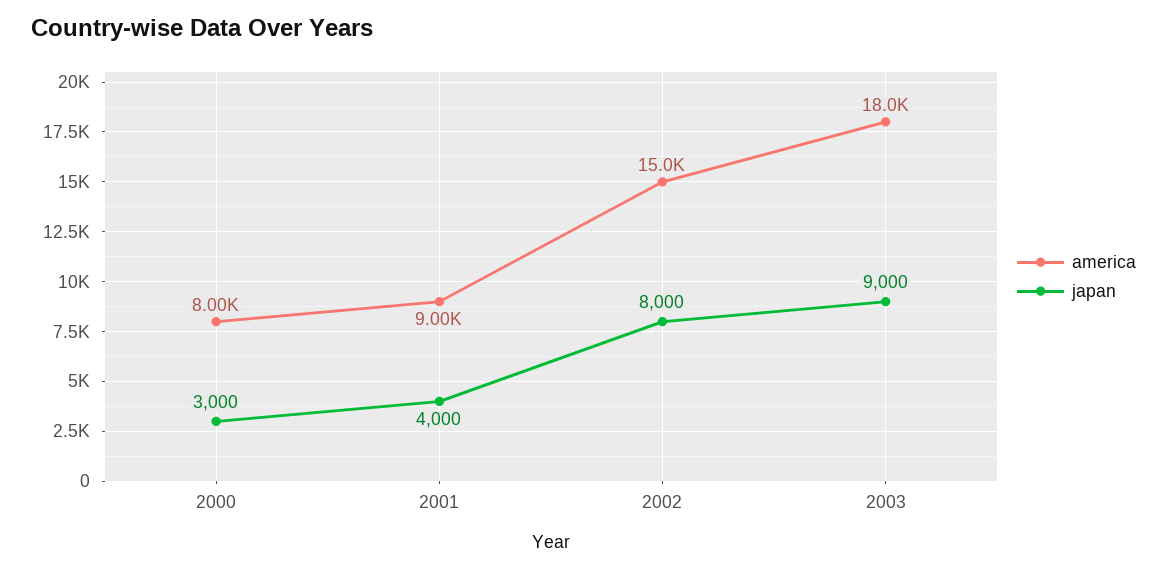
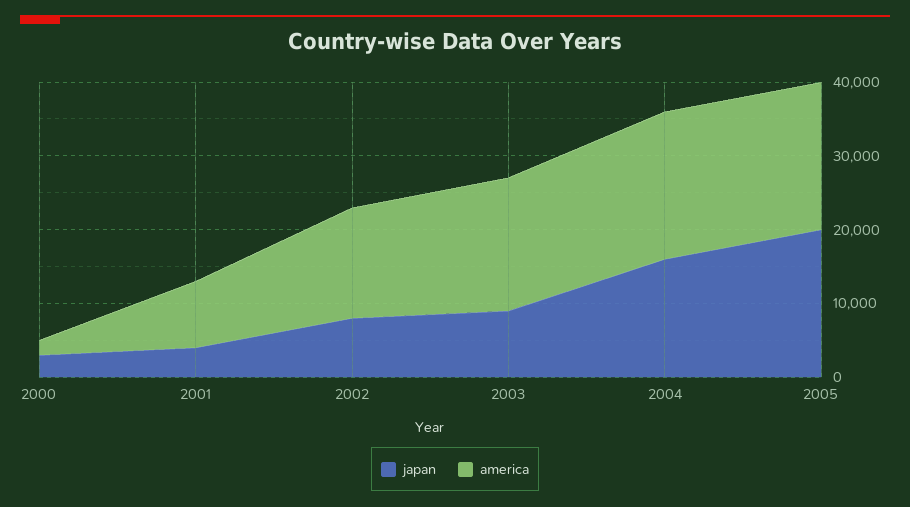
america, 2000: 8000 -> 2000
japan, 2004: none -> 16000
america, 2004: none -> 20000
japan, 2005: none -> 20000
america, 2005: none -> 20000

